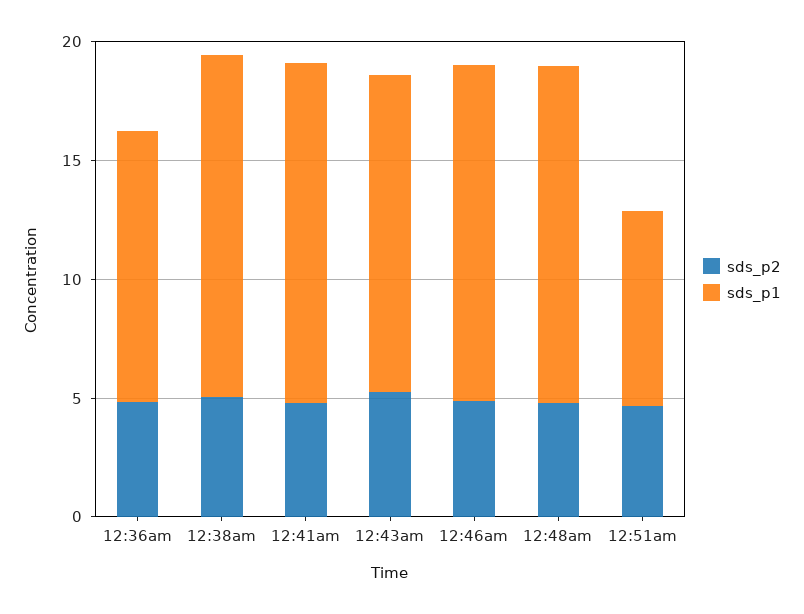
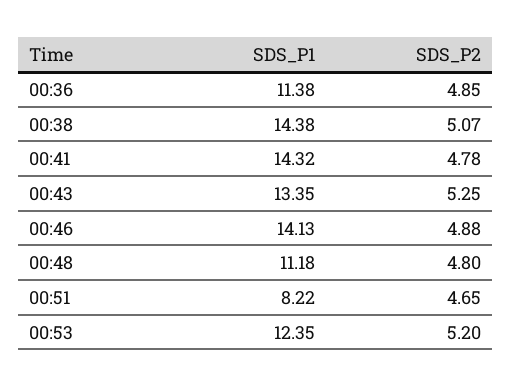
sds_p1, 12:48am: 14 -> 11.18
sds_p1, 00:53: none -> 12.35
sds_p2, 00:53: none -> 5.2

